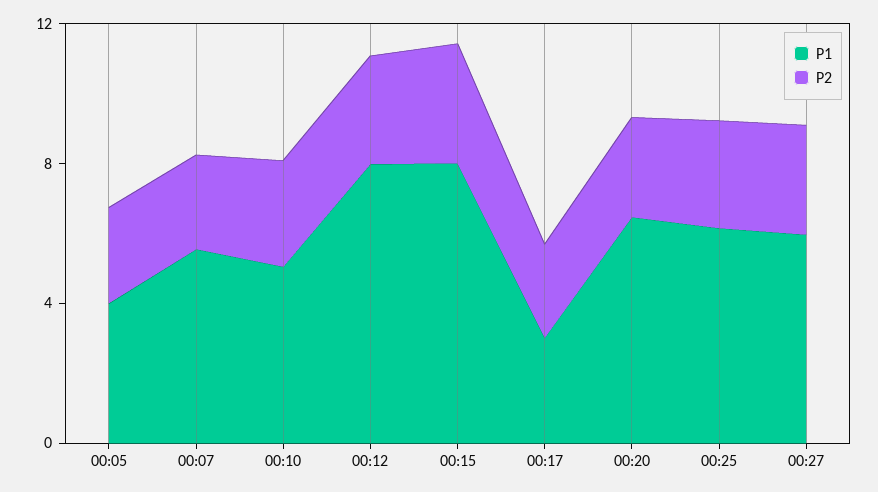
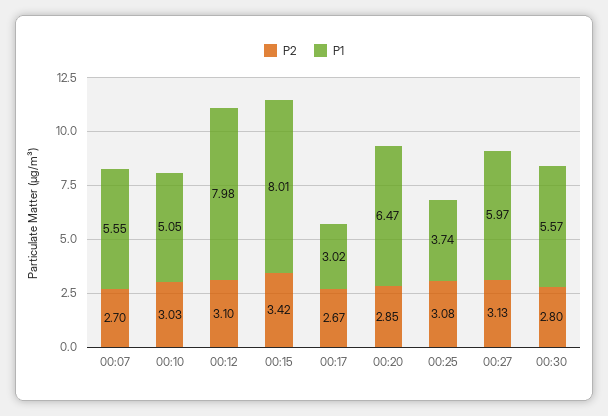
P1, 00:05: 4 -> none
P2, 00:05: 3 -> none
P1, 00:25: 6 -> 3.74
P2, 00:30: none -> 2.8
P1, 00:30: none -> 5.57

